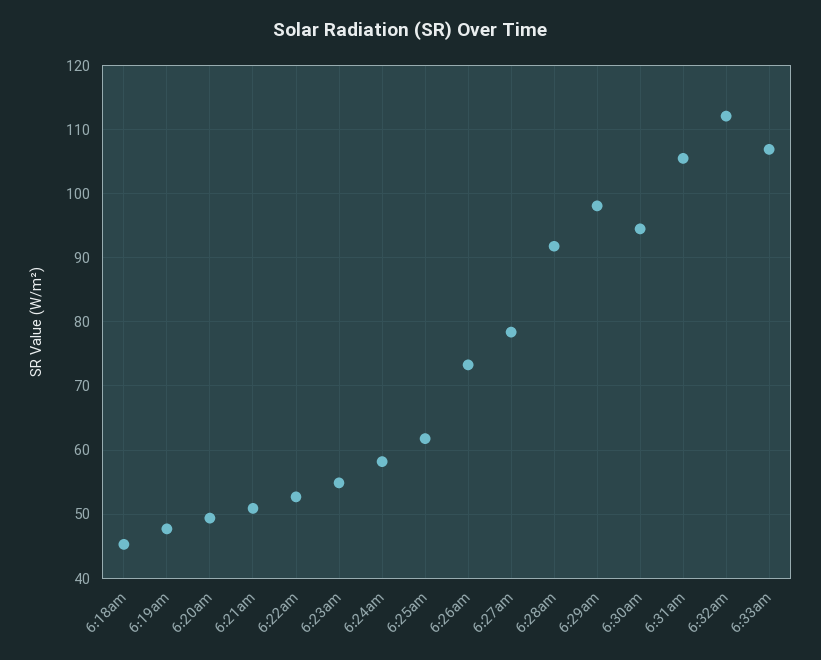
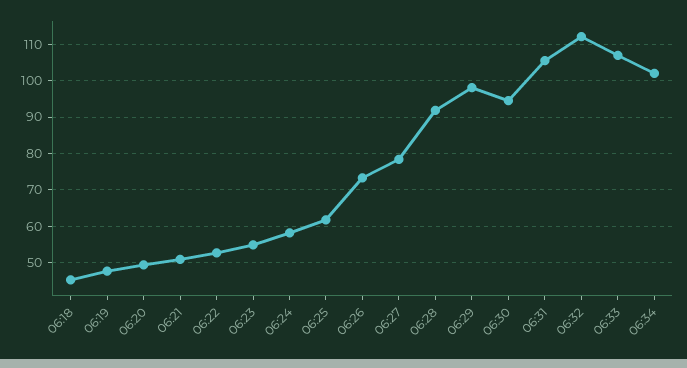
06:34: none -> 102

